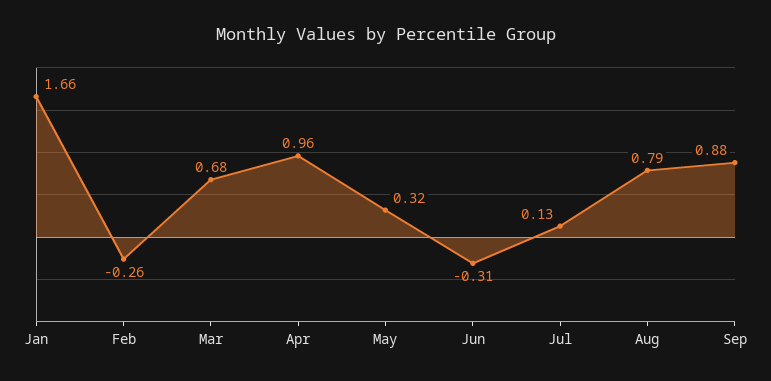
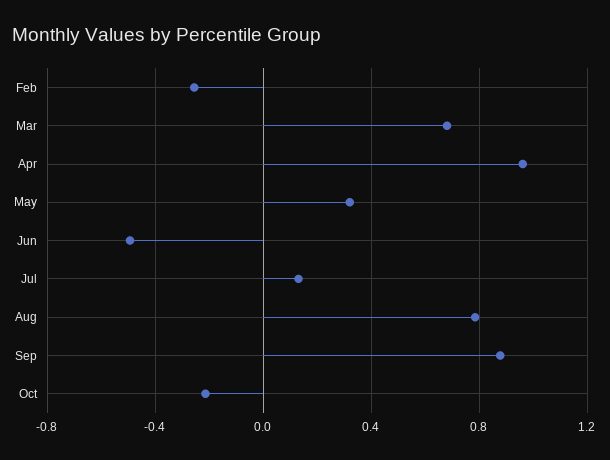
Jan: 1.66 -> none
Jun: -0.31 -> -0.5
Oct: none -> -0.2

